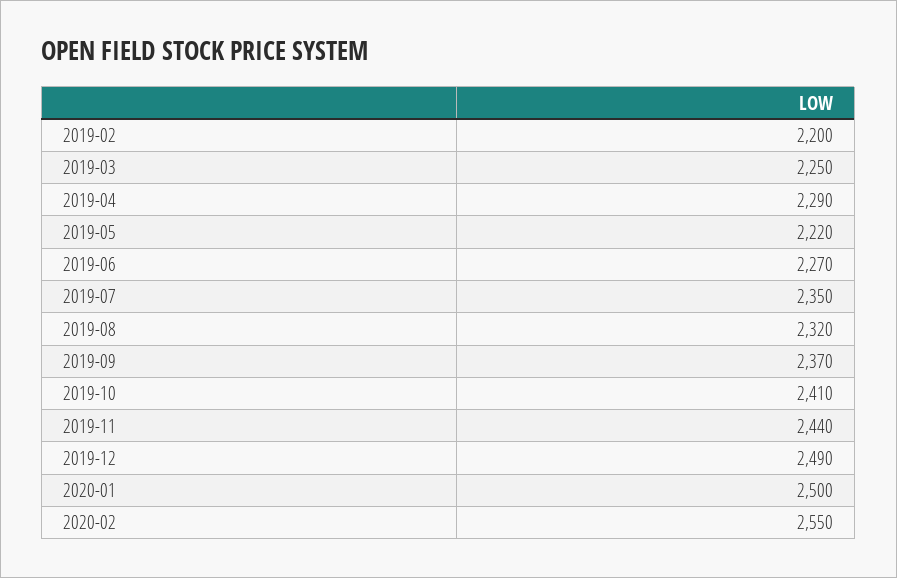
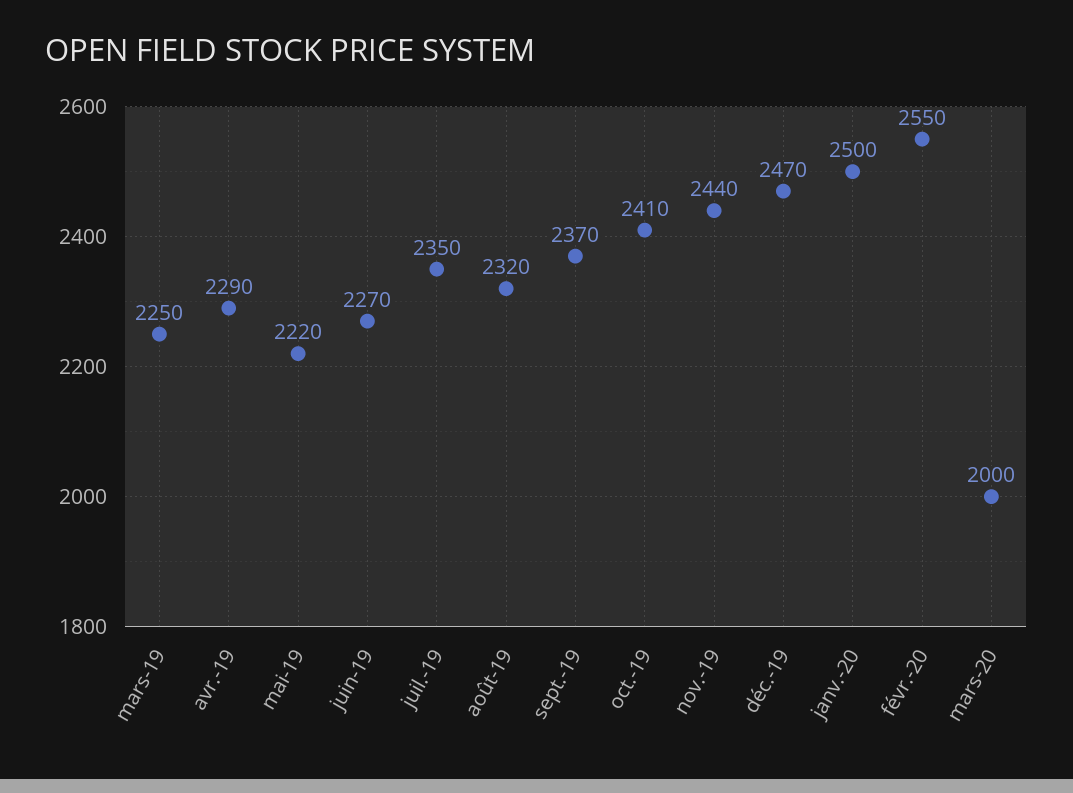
2019-02: 2200 -> none
2019-12: 2490 -> 2470
mars-20: none -> 2000

